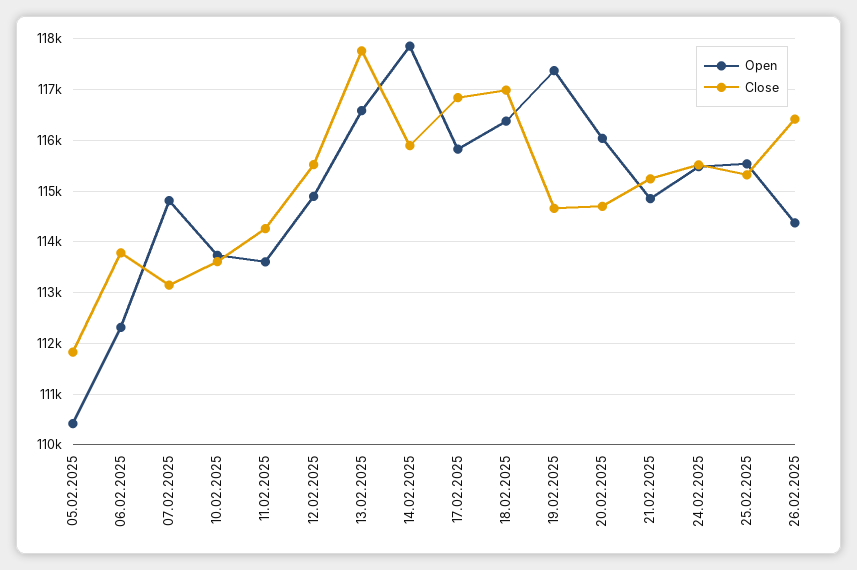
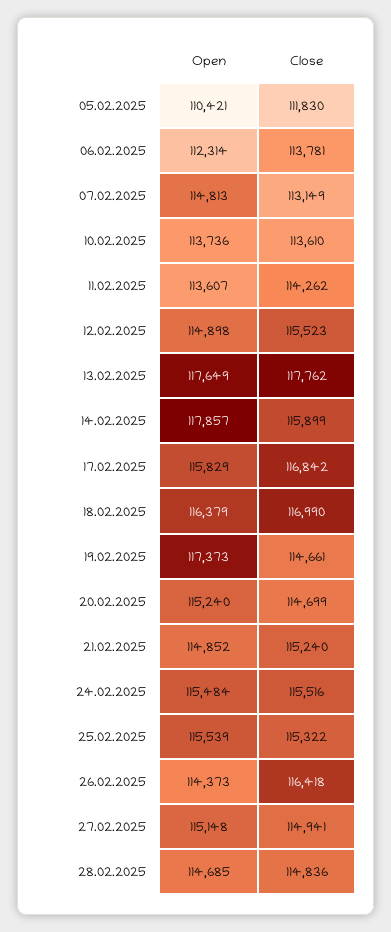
Open, 13.02.2025: 116600 -> 117649
Open, 20.02.2025: 116000 -> 115240
Open, 27.02.2025: none -> 115148
Close, 27.02.2025: none -> 114941
Open, 28.02.2025: none -> 114685
Close, 28.02.2025: none -> 114836

